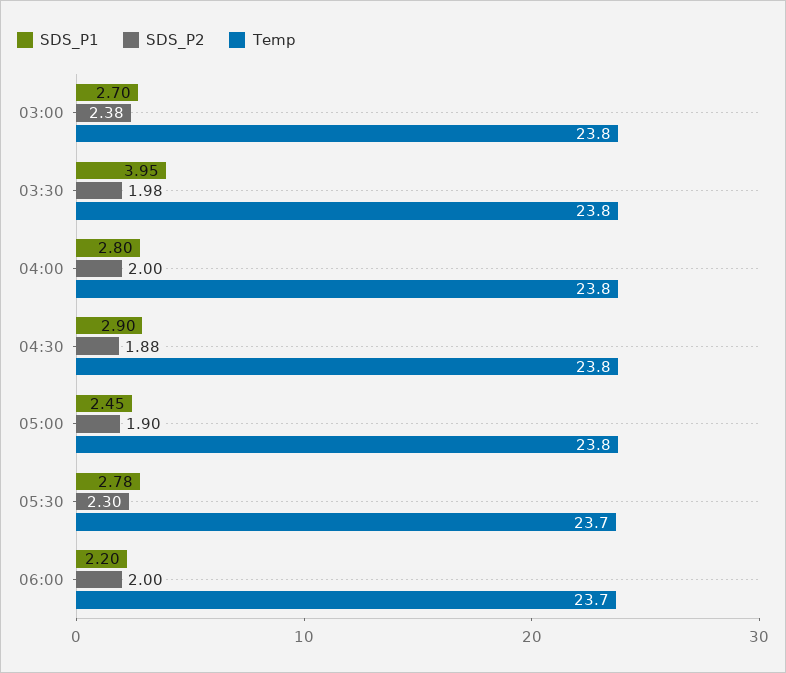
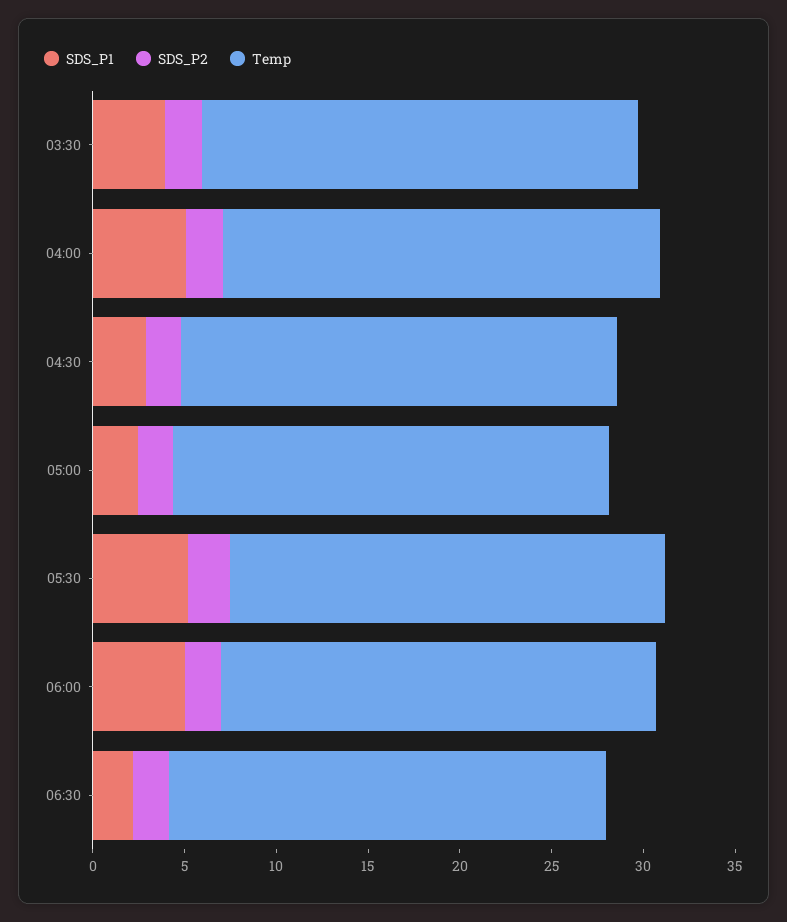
SDS_P1, 03:00: 2.7 -> none
SDS_P2, 03:00: 2.38 -> none
Temp, 03:00: 23.8 -> none
SDS_P1, 04:00: 2.8 -> 5
SDS_P1, 05:30: 2.78 -> 5
SDS_P1, 06:00: 2.2 -> 5
SDS_P1, 06:30: none -> 2
SDS_P2, 06:30: none -> 2
Temp, 06:30: none -> 24

